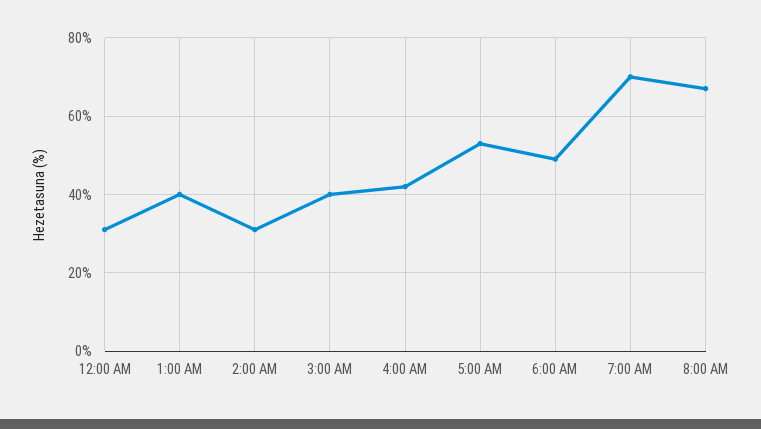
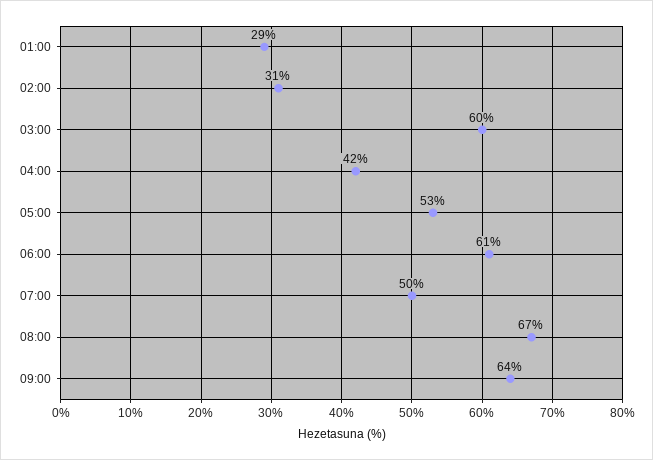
12:00 AM: 30 -> none
1:00 AM: 40 -> 29
3:00 AM: 40 -> 60
6:00 AM: 50 -> 61
7:00 AM: 70 -> 50
09:00: none -> 64

